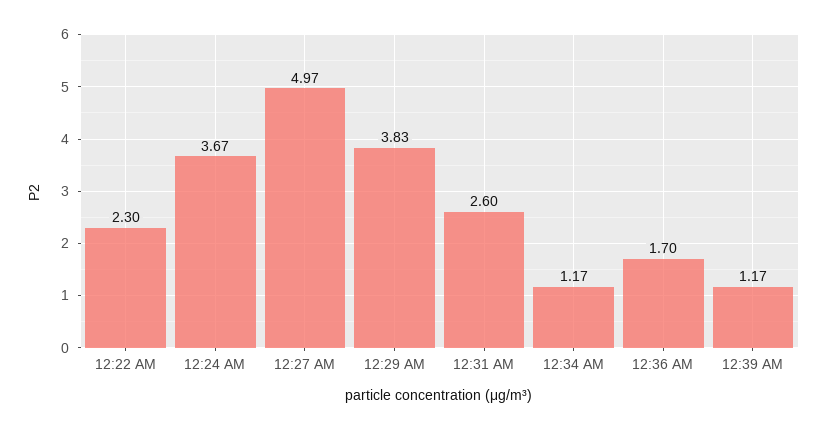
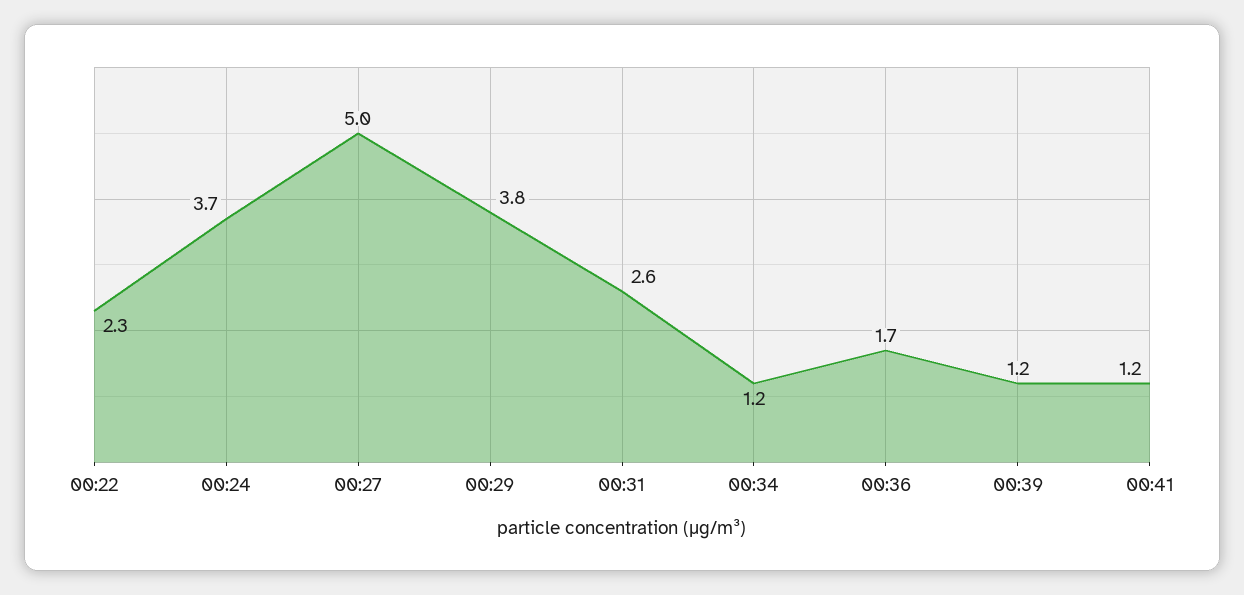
00:41: none -> 1.2

